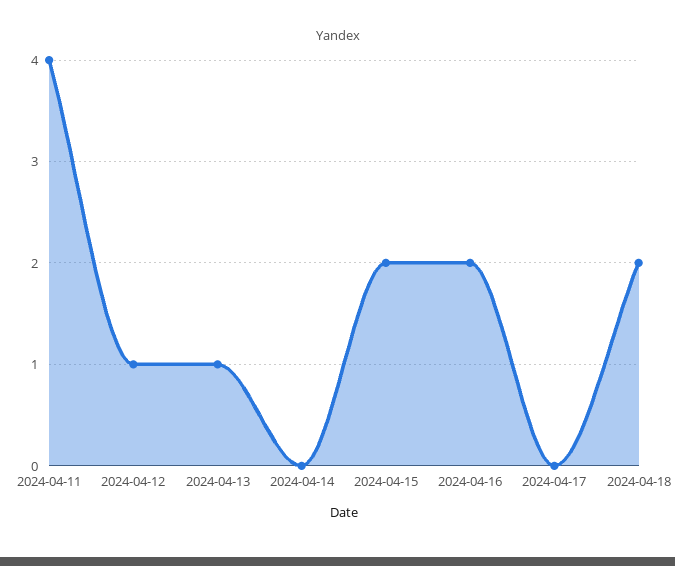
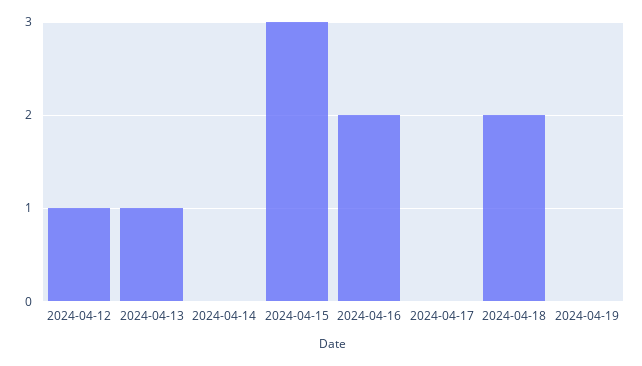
2024-04-11: 4 -> none
2024-04-15: 2 -> 3
2024-04-19: none -> 0

